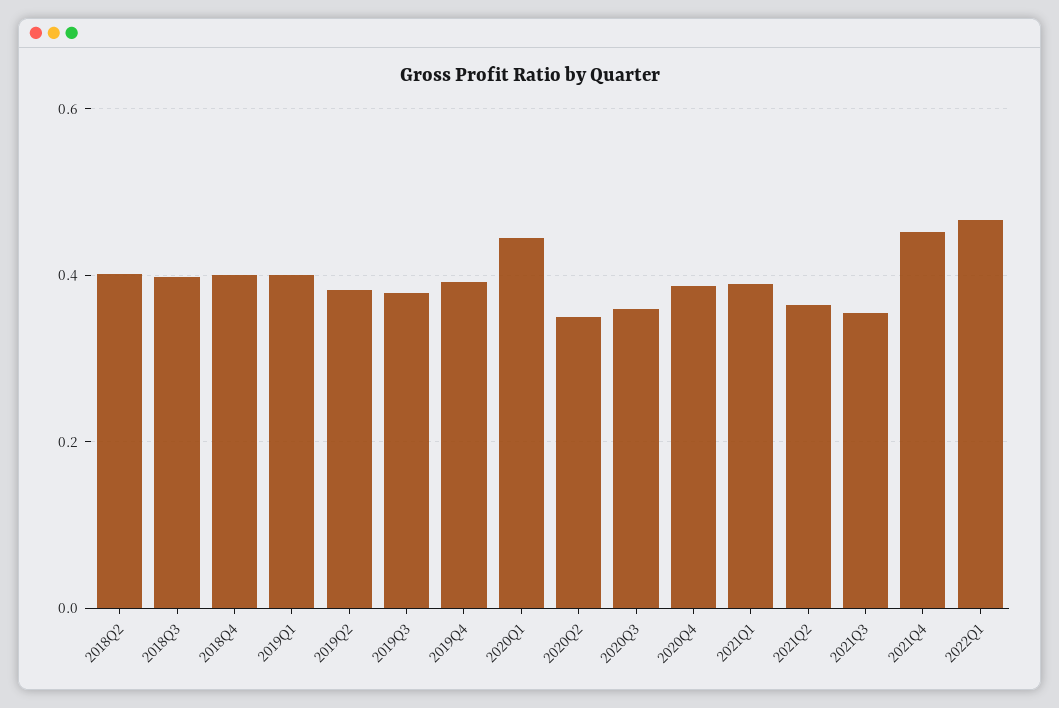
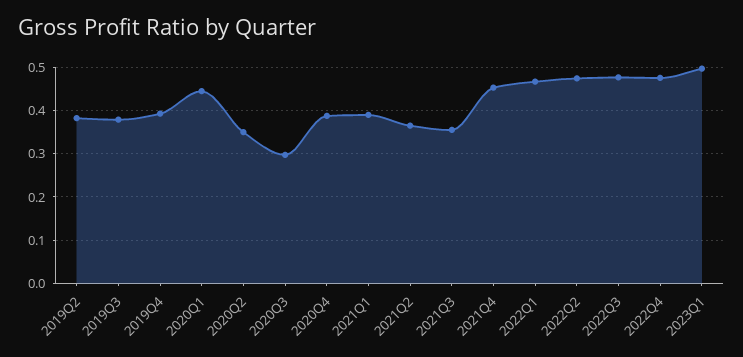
2018Q2: 0.4 -> none
2018Q3: 0.4 -> none
2018Q4: 0.4 -> none
2019Q1: 0.4 -> none
2020Q3: 0.36 -> 0.3
2022Q2: none -> 0.48
2022Q3: none -> 0.48
2022Q4: none -> 0.48
2023Q1: none -> 0.5

